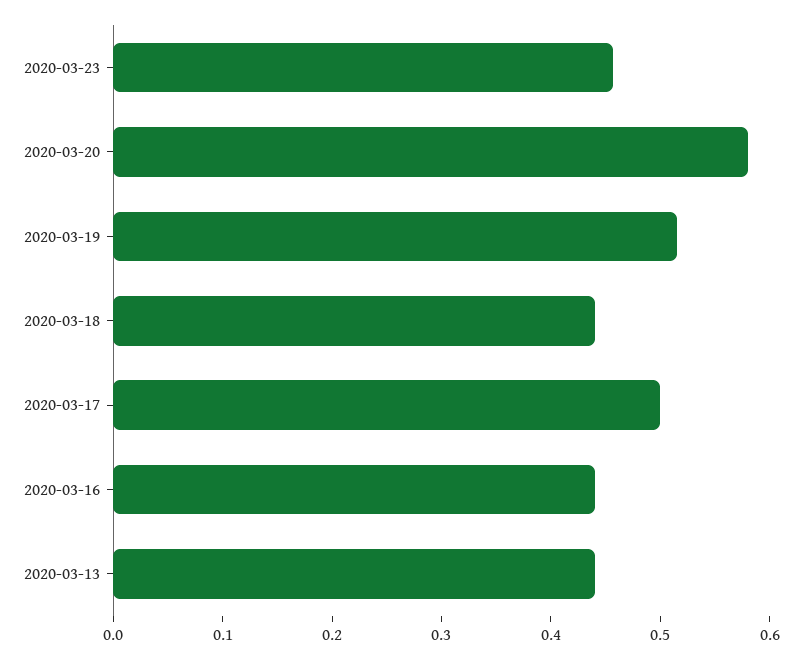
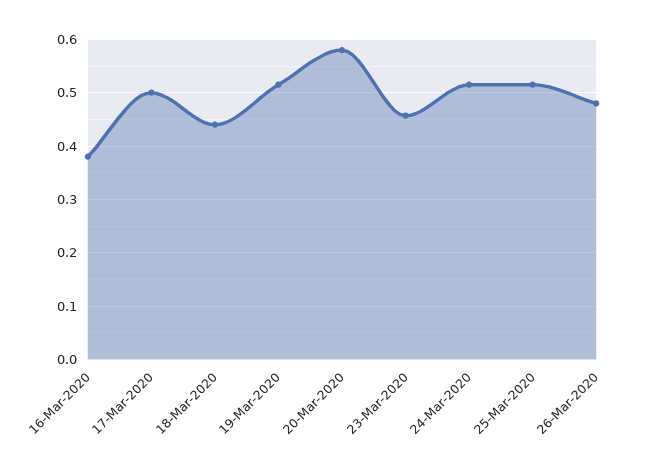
2020-03-16: 0.44 -> 0.38
2020-03-13: 0.44 -> none
24-Mar-2020: none -> 0.52
25-Mar-2020: none -> 0.52
26-Mar-2020: none -> 0.48

